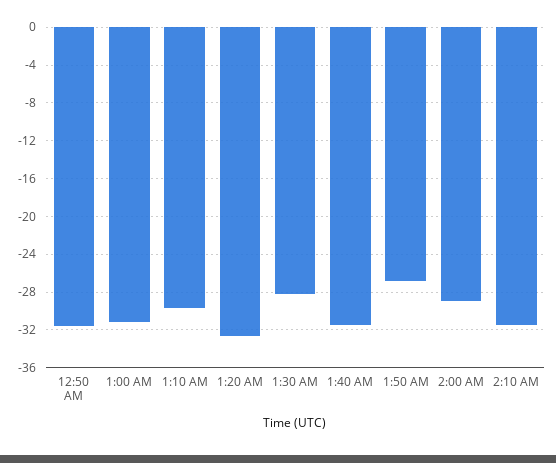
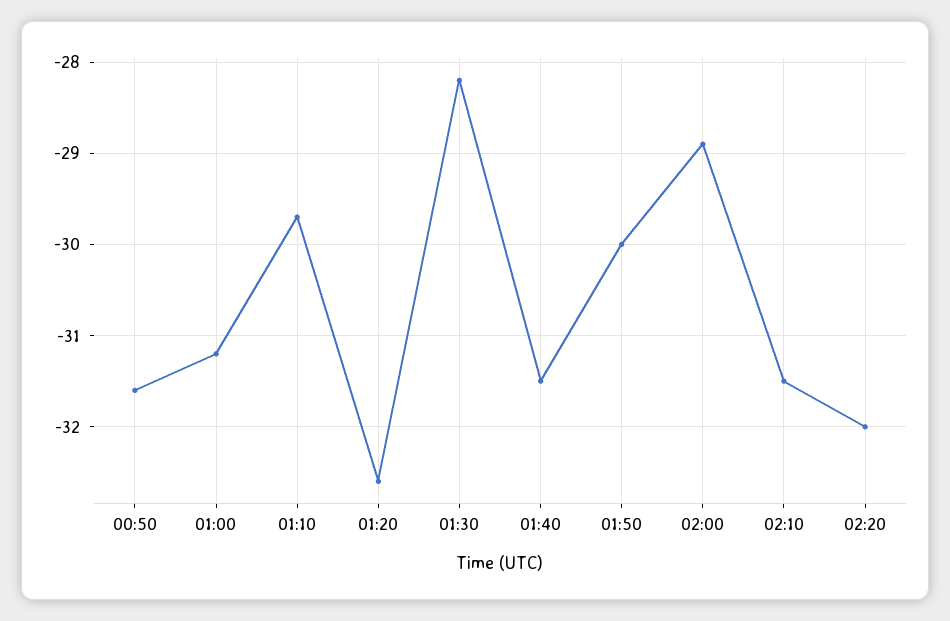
1:50 AM: -27 -> -30
02:20: none -> -32

